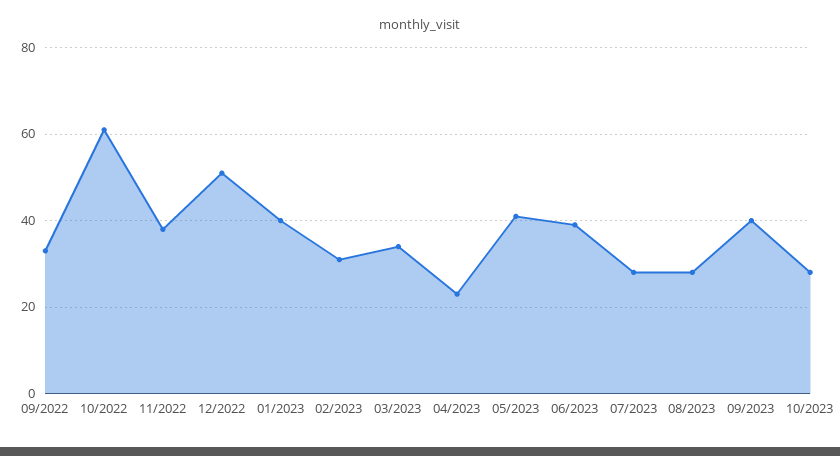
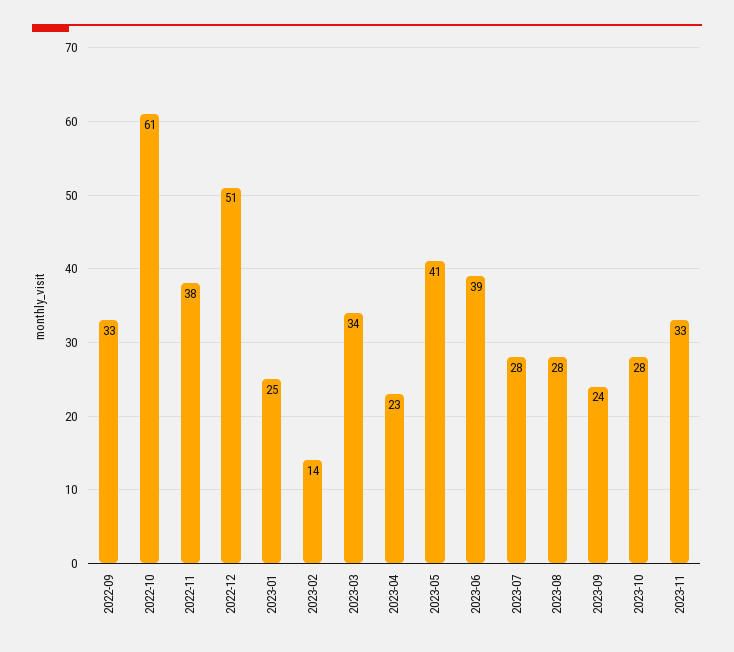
01/2023: 40 -> 25
02/2023: 30 -> 14
09/2023: 40 -> 24
2023-11: none -> 33

